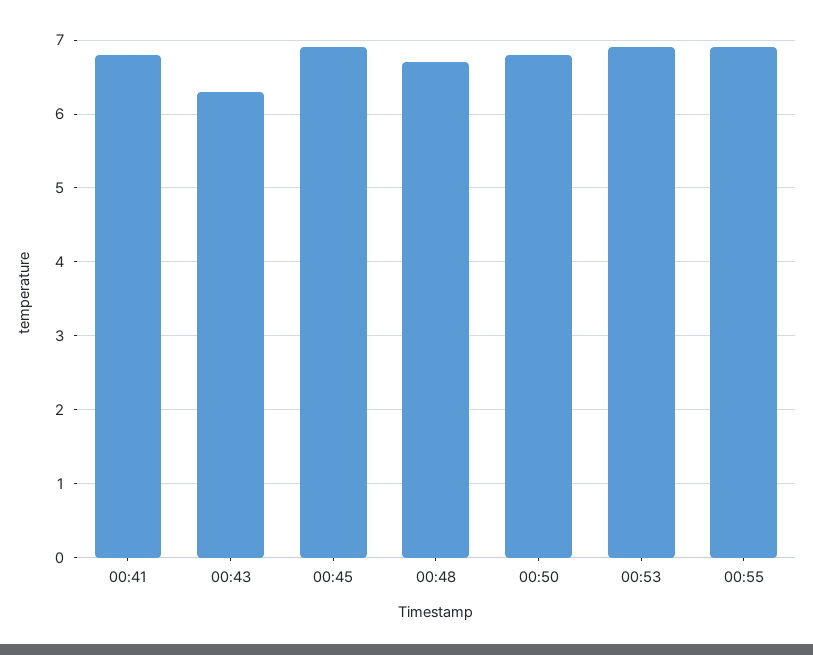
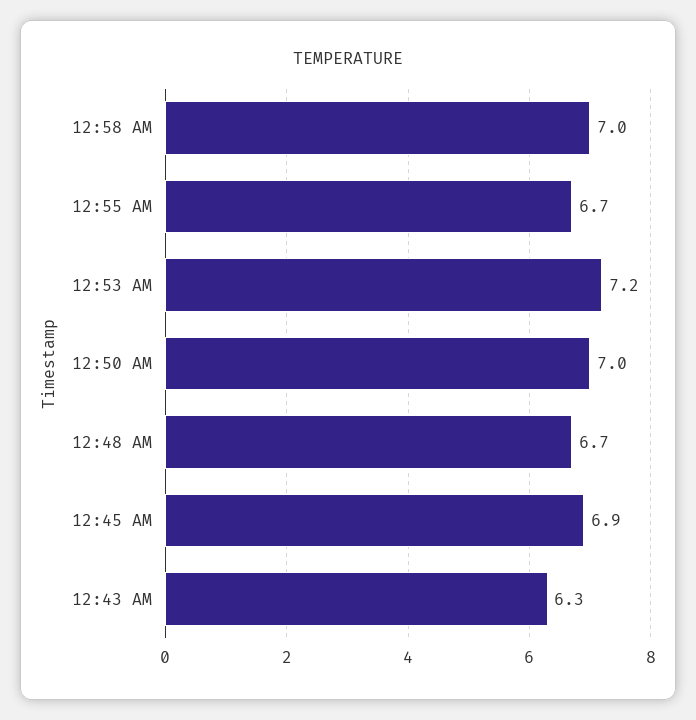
00:41: 6.8 -> none
00:50: 6.8 -> 7
00:53: 6.9 -> 7.2
00:55: 6.9 -> 6.7
12:58 AM: none -> 7

